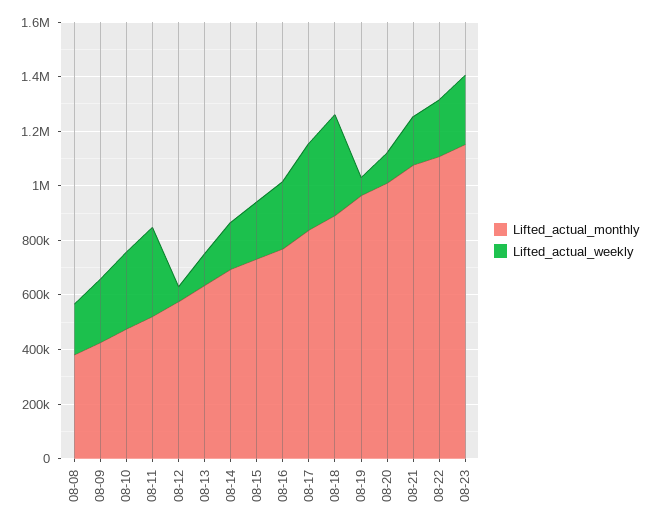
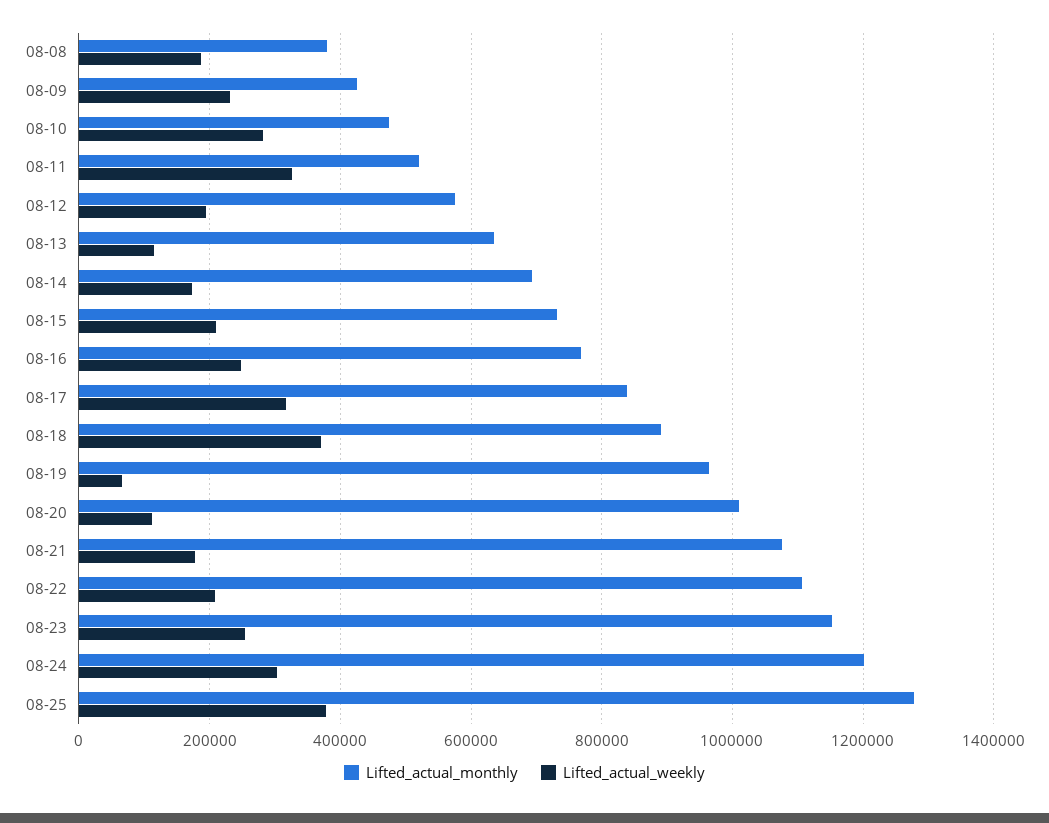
Lifted_actual_weekly, 08-12: 50000 -> 200000
Lifted_actual_monthly, 08-24: none -> 1200000
Lifted_actual_weekly, 08-24: none -> 300000
Lifted_actual_monthly, 08-25: none -> 1280000
Lifted_actual_weekly, 08-25: none -> 380000

